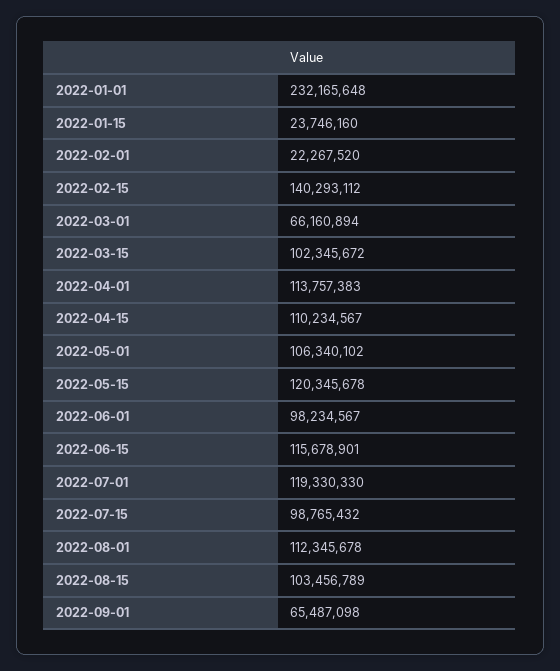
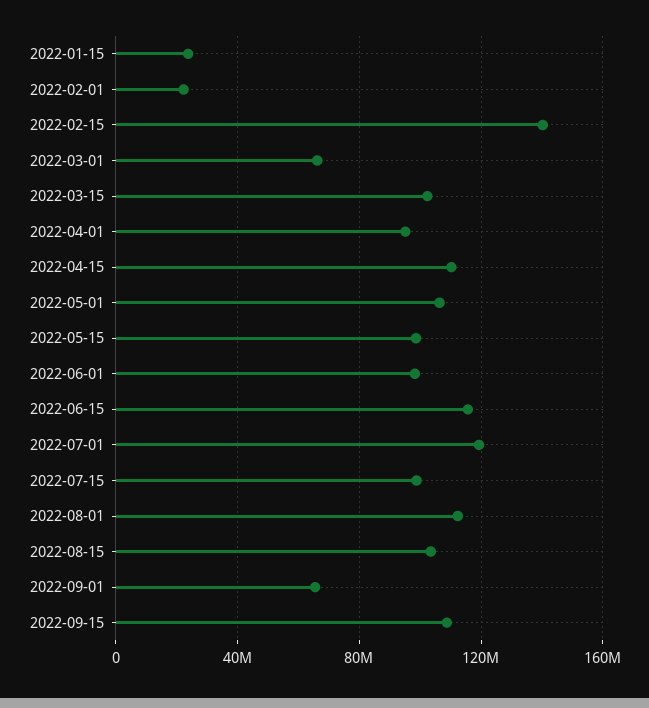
2022-01-01: 232165648 -> none
2022-04-01: 113757383 -> 95000000
2022-05-15: 120345678 -> 100000000
2022-09-15: none -> 110000000

